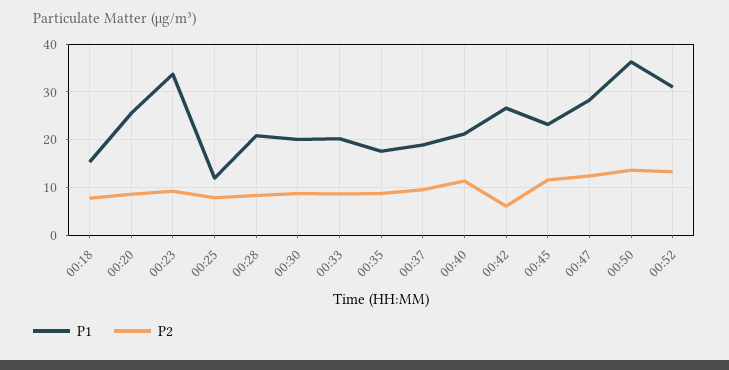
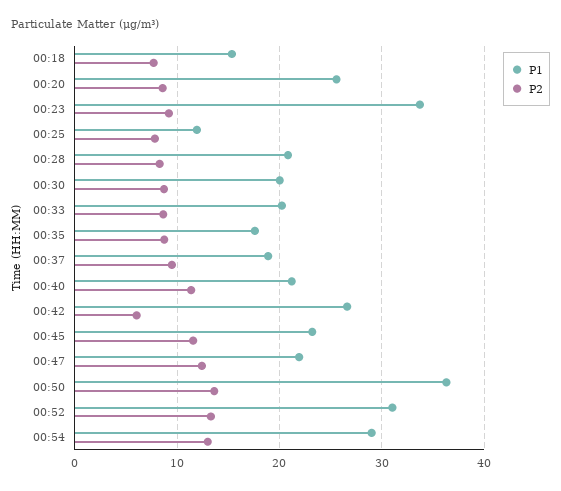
P1, 00:47: 28 -> 22
P1, 00:54: none -> 29
P2, 00:54: none -> 13

